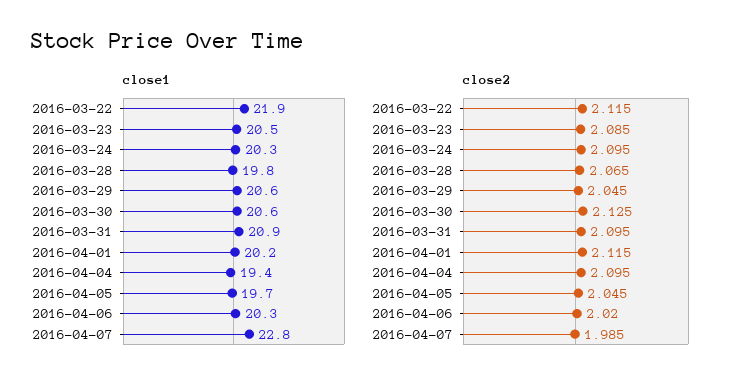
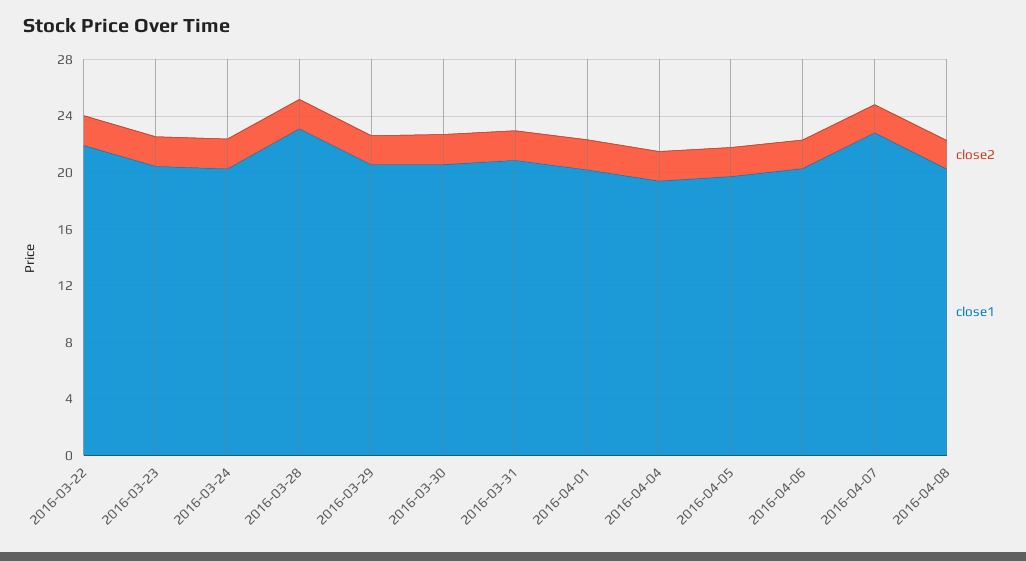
close1, 2016-03-28: 19.8 -> 23
close2, 2016-04-08: none -> 2
close1, 2016-04-08: none -> 20

